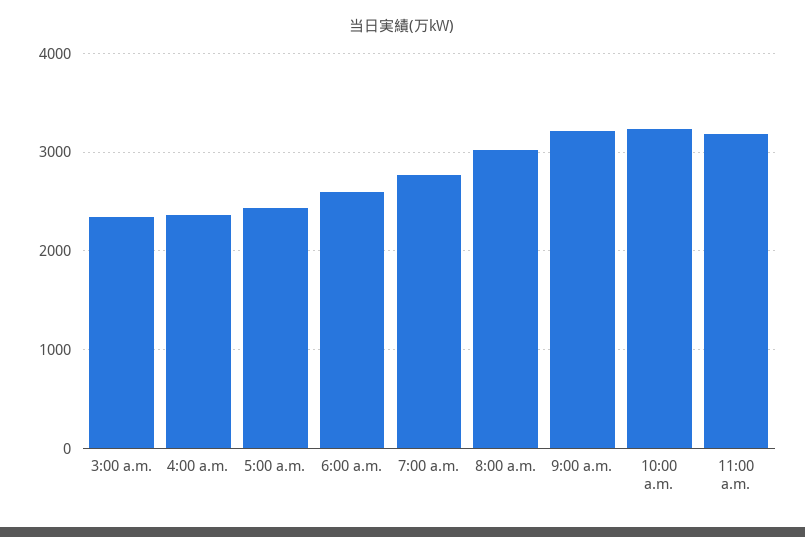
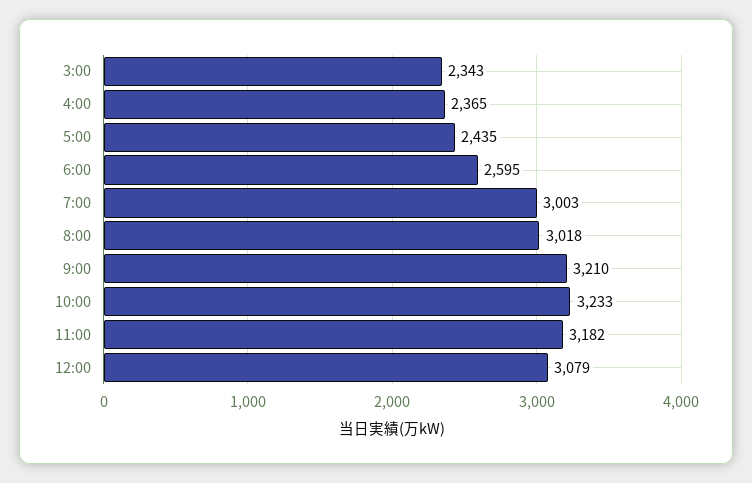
7:00 a.m.: 2800 -> 3003
12:00: none -> 3079

